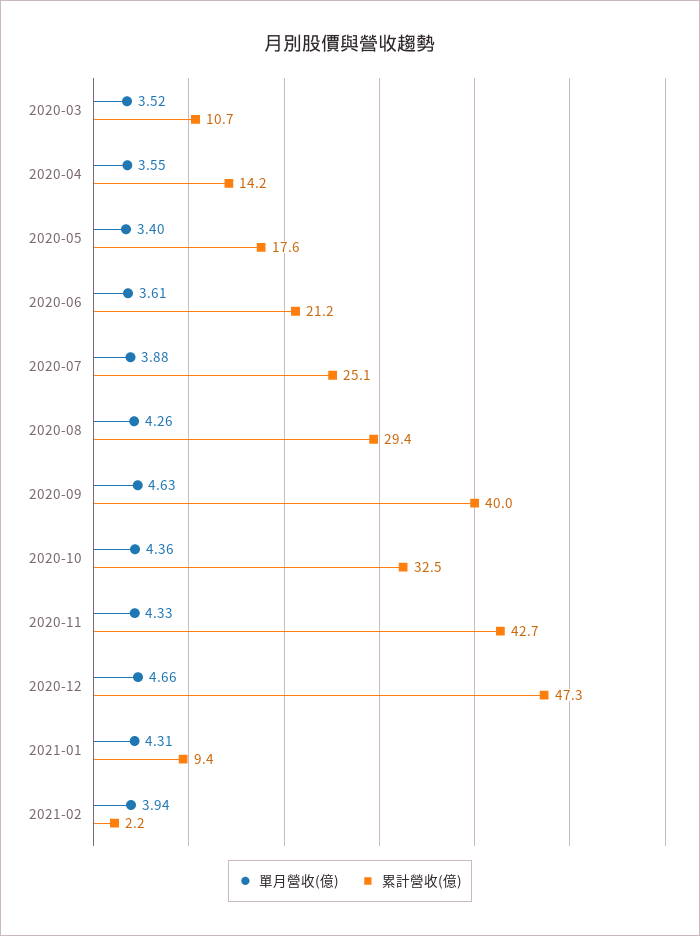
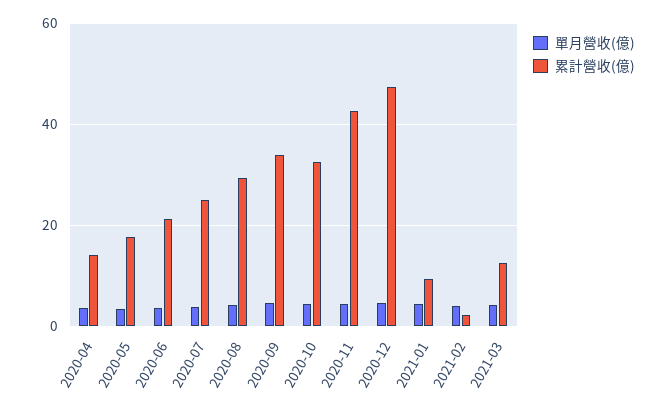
單月營收(億), 2020-03: 3.52 -> none
累計營收(億), 2020-03: 10.7 -> none
累計營收(億), 2020-09: 40 -> 34
單月營收(億), 2021-03: none -> 4
累計營收(億), 2021-03: none -> 12

